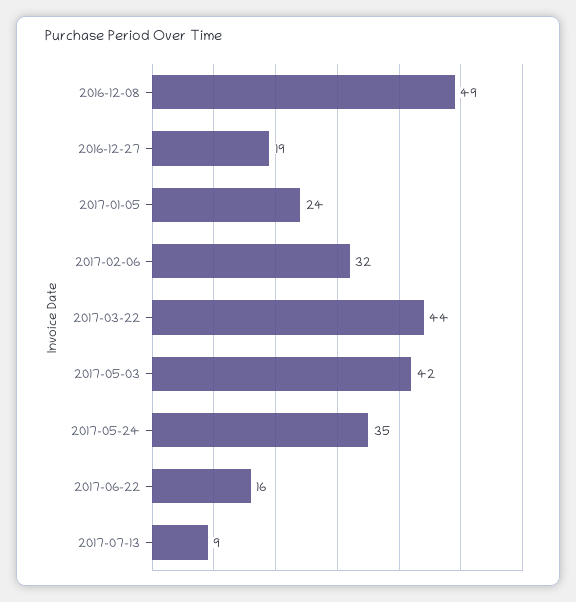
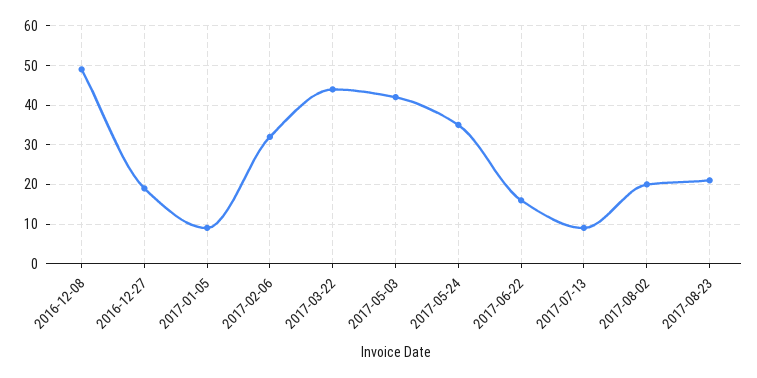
2017-01-05: 24 -> 10
2017-08-02: none -> 20
2017-08-23: none -> 20

